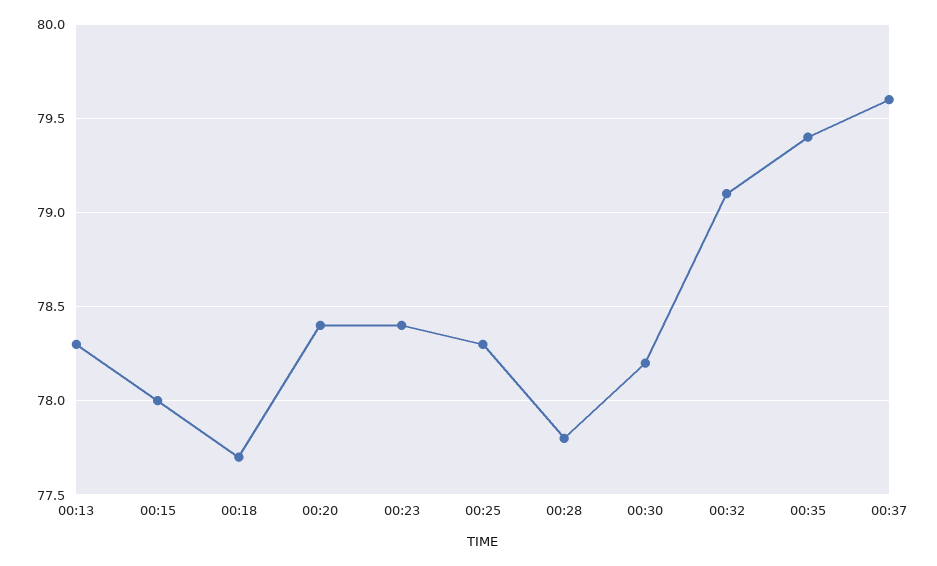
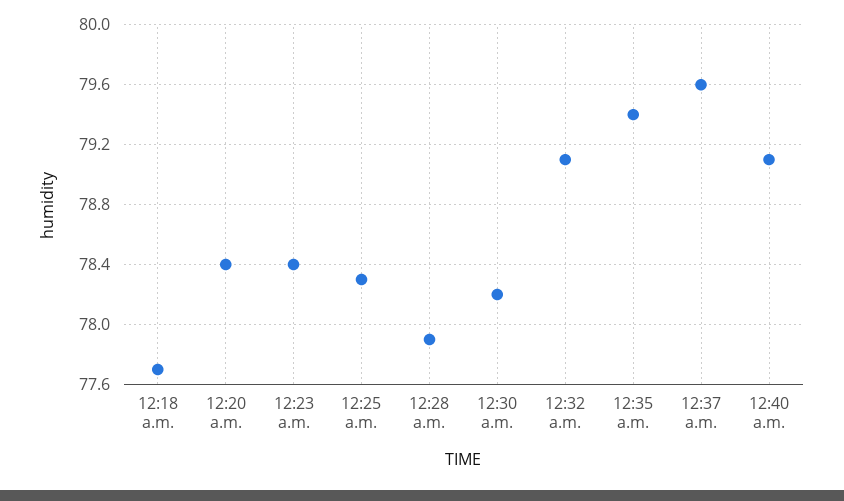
00:13: 78.3 -> none
00:15: 78 -> none
00:28: 77.8 -> 77.9
12:40 a.m.: none -> 79.1

